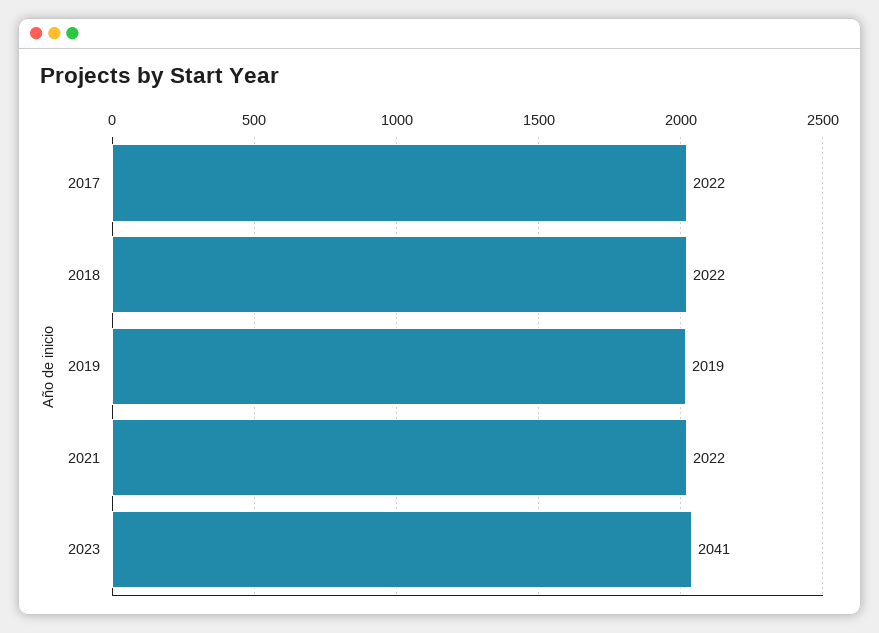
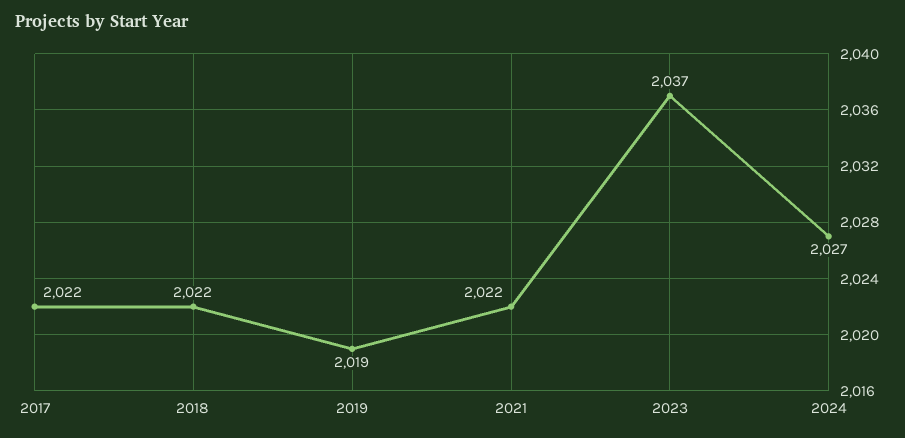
2023: 2041 -> 2037
2024: none -> 2027

